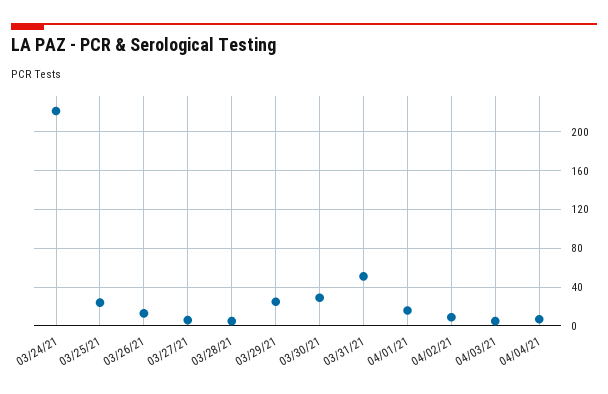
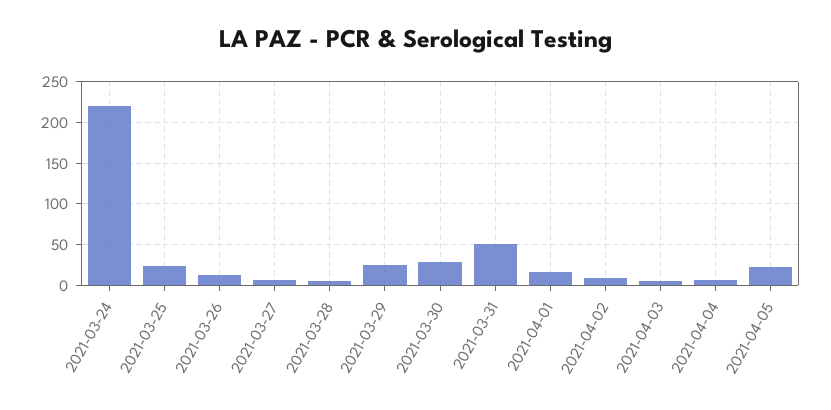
2021-04-05: none -> 20

